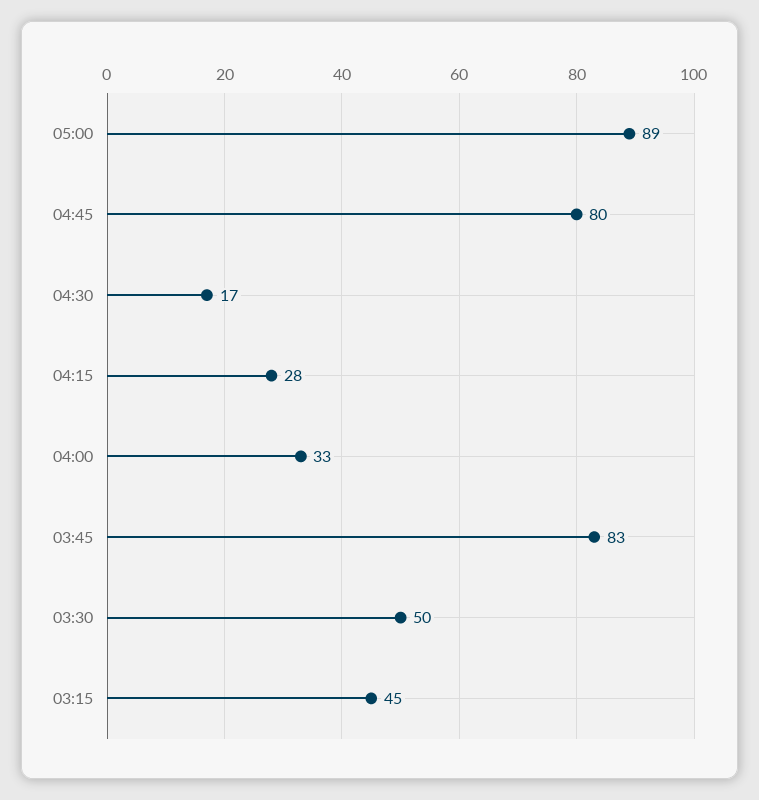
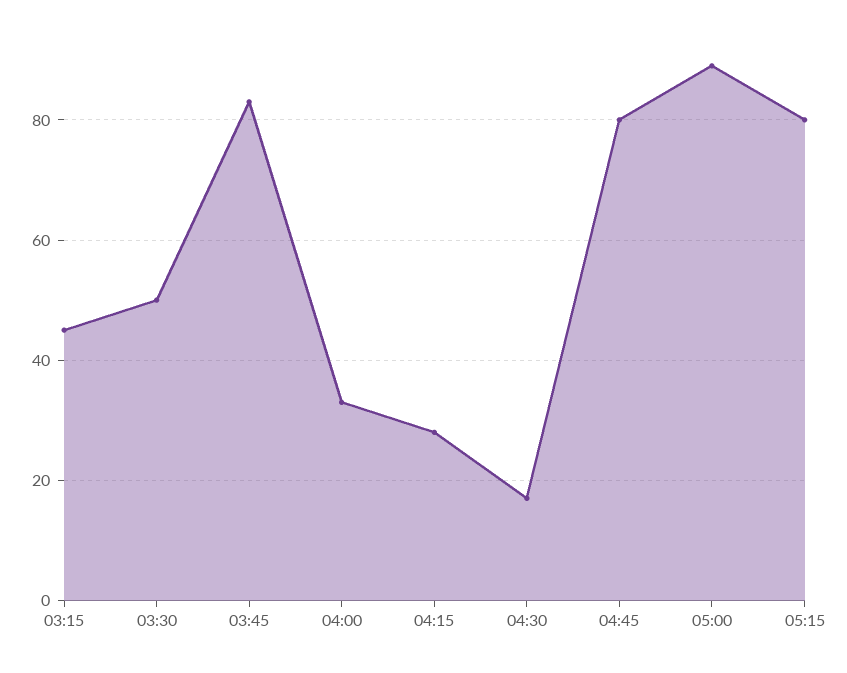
05:15: none -> 80

